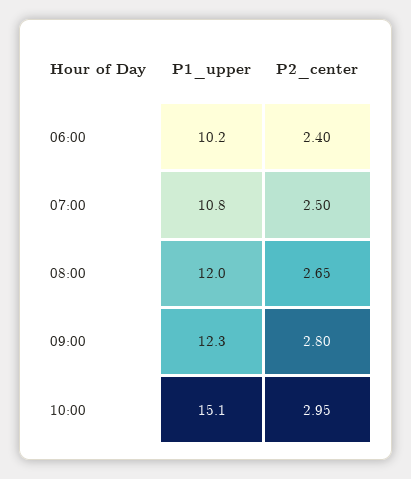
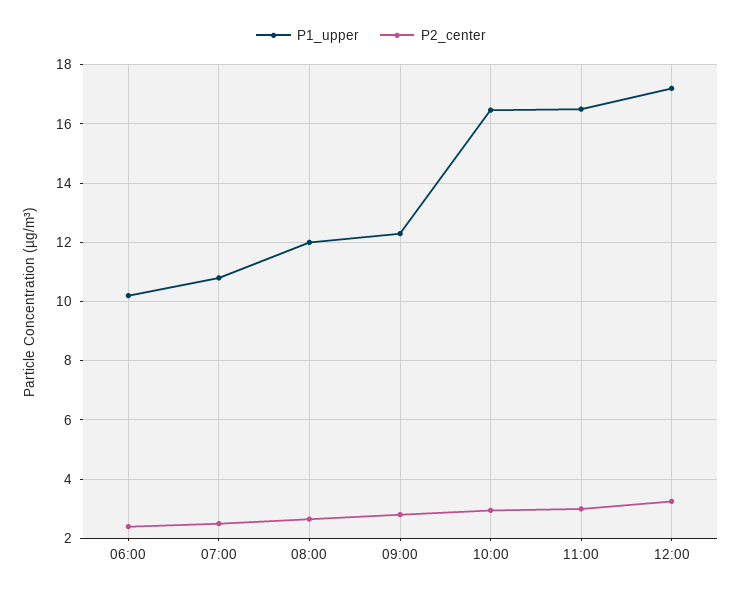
P1_upper, 10:00: 15.1 -> 16.5
P1_upper, 11:00: none -> 16.5
P2_center, 11:00: none -> 3
P1_upper, 12:00: none -> 17.25
P2_center, 12:00: none -> 3.25

